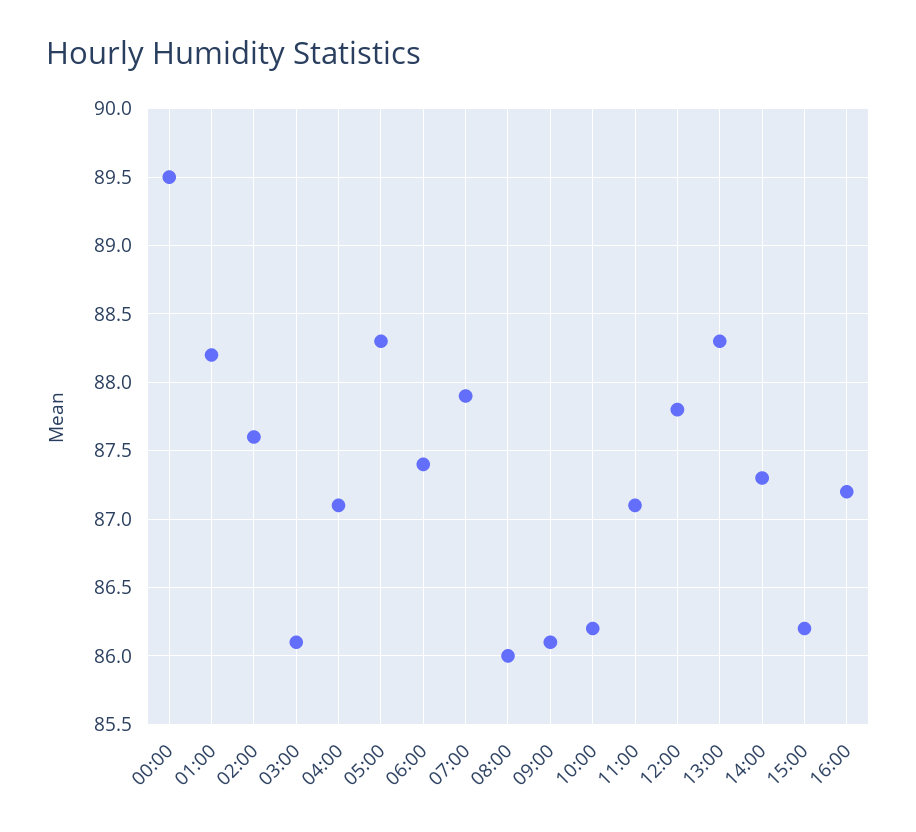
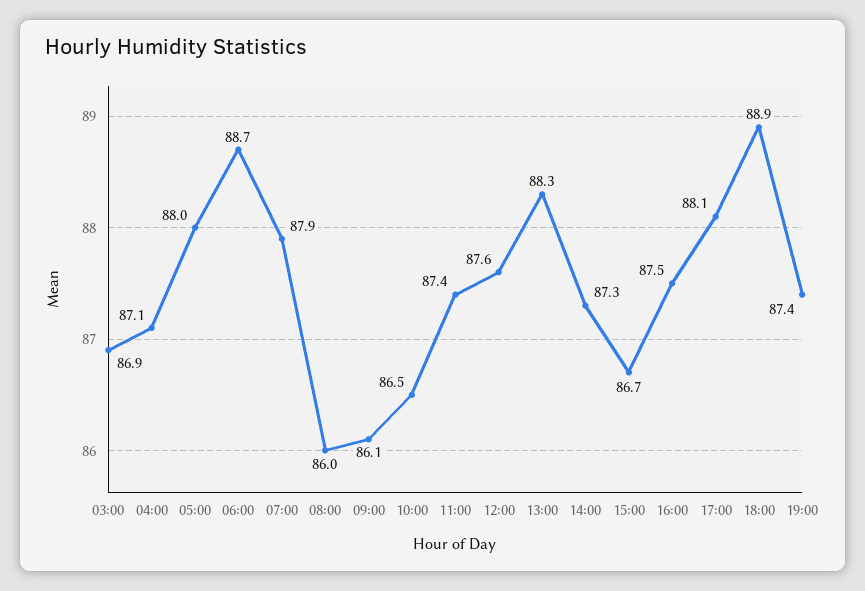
00:00: 89.5 -> none
01:00: 88.2 -> none
02:00: 87.6 -> none
03:00: 86.1 -> 86.9
05:00: 88.3 -> 88
06:00: 87.4 -> 88.7
10:00: 86.2 -> 86.5
11:00: 87.1 -> 87.4
12:00: 87.8 -> 87.6
15:00: 86.2 -> 86.7
16:00: 87.2 -> 87.5
17:00: none -> 88.1
18:00: none -> 88.9
19:00: none -> 87.4

